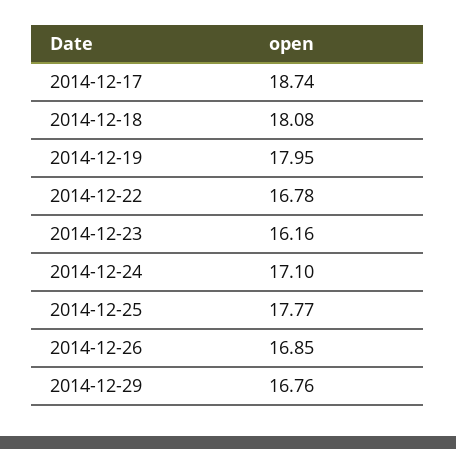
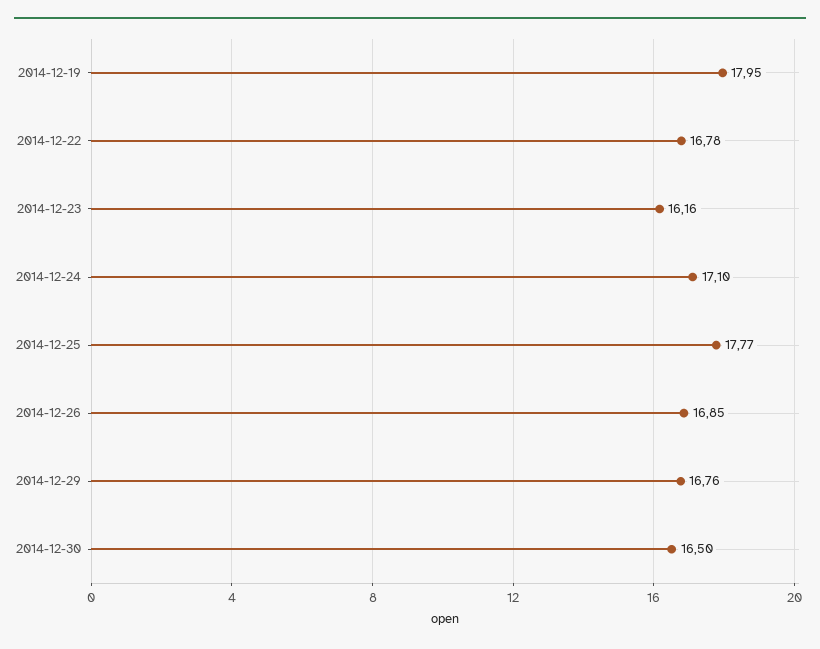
2014-12-17: 18.74 -> none
2014-12-18: 18.08 -> none
2014-12-30: none -> 16.5

